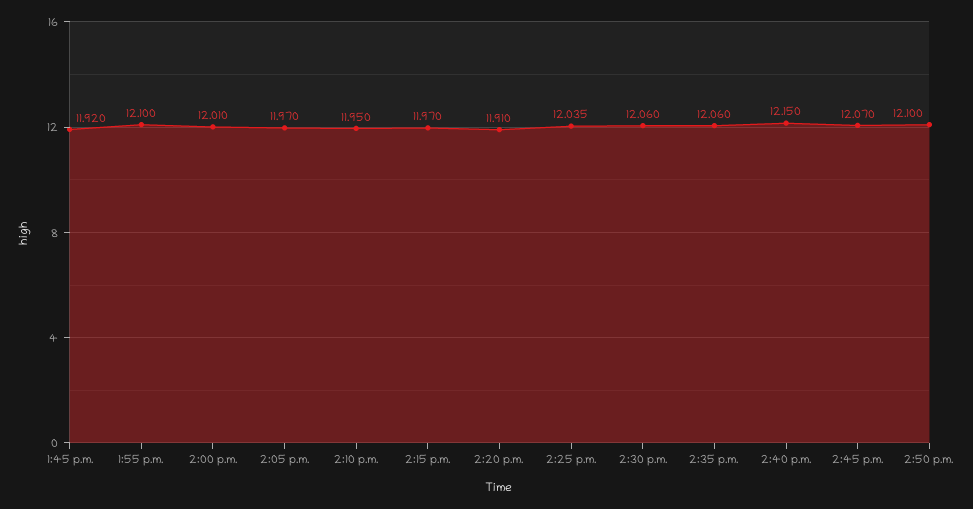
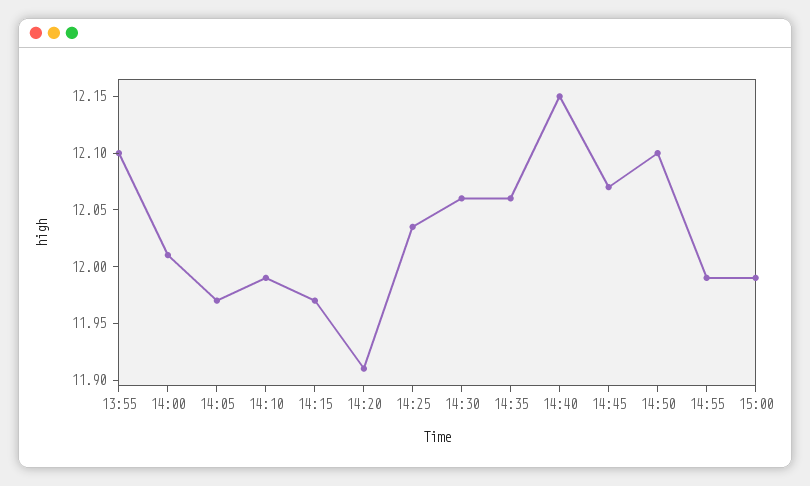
1:45 p.m.: 11.92 -> none
2:10 p.m.: 11.95 -> 11.99
14:55: none -> 11.99
15:00: none -> 11.99

